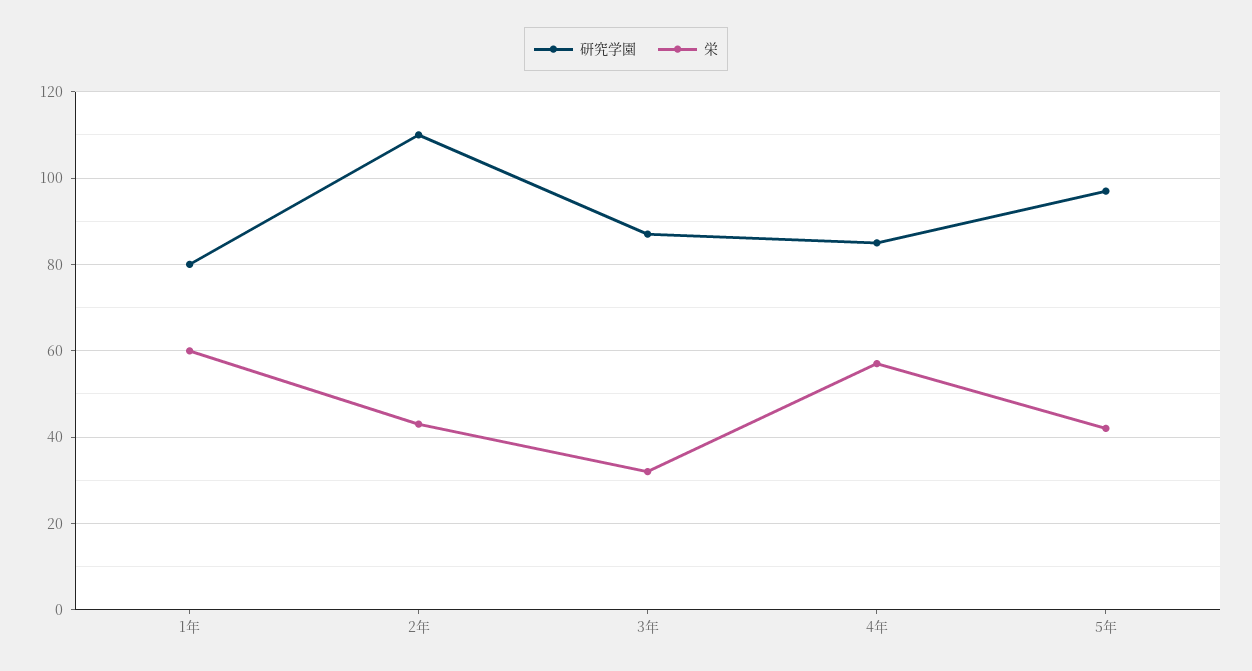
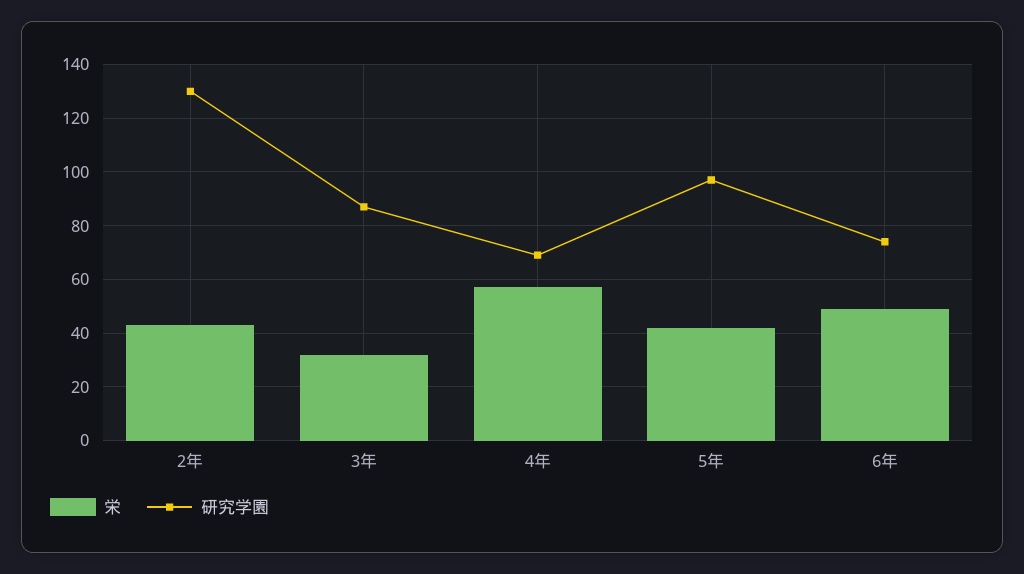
研究学園, 1年: 80 -> none
栄, 1年: 60 -> none
研究学園, 2年: 110 -> 130
研究学園, 4年: 85 -> 70
栄, 6年: none -> 50
研究学園, 6年: none -> 75

